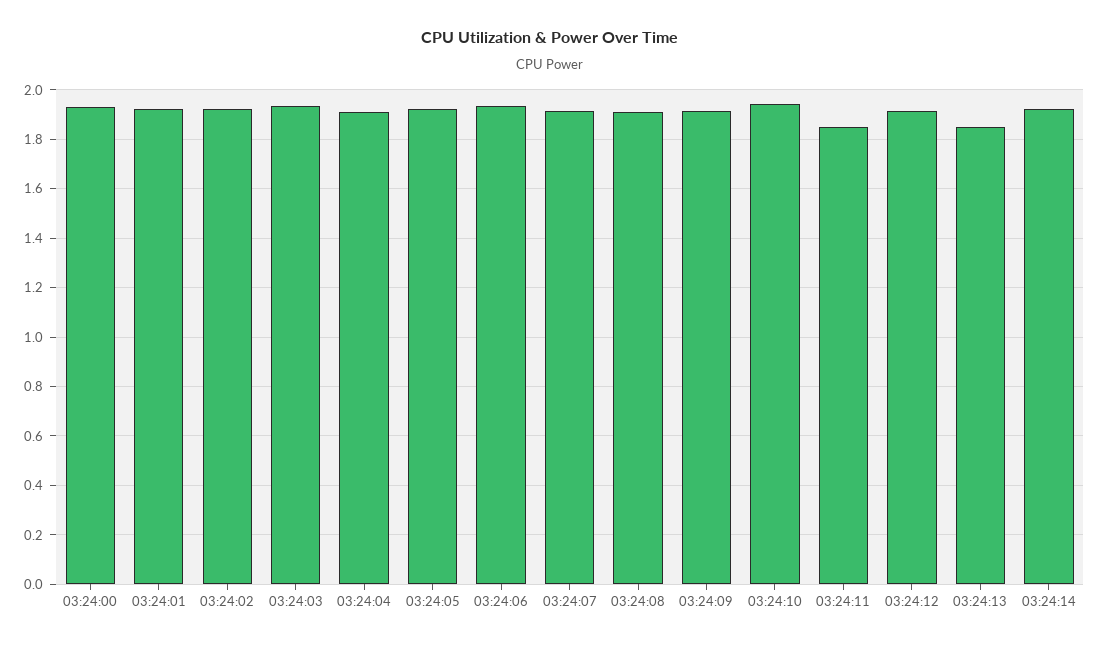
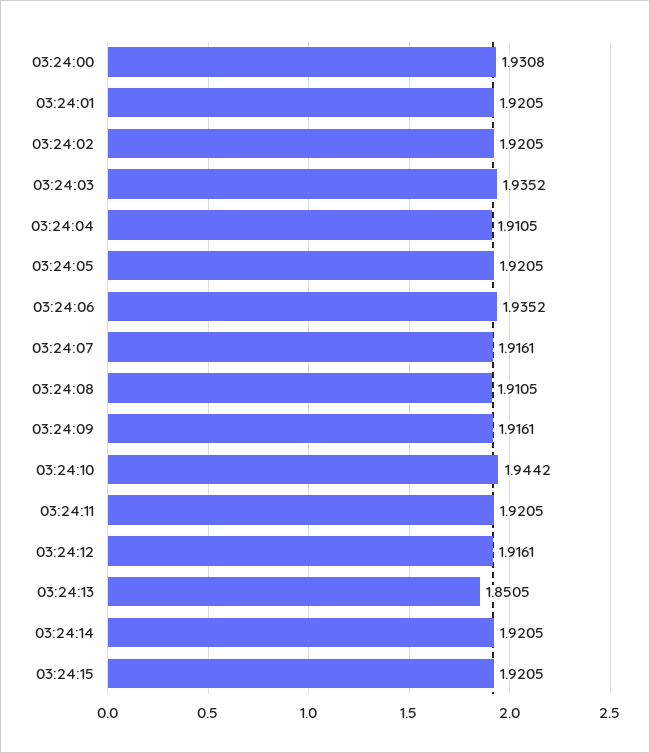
03:24:11: 1.85 -> 1.9205
03:24:15: none -> 1.9205

